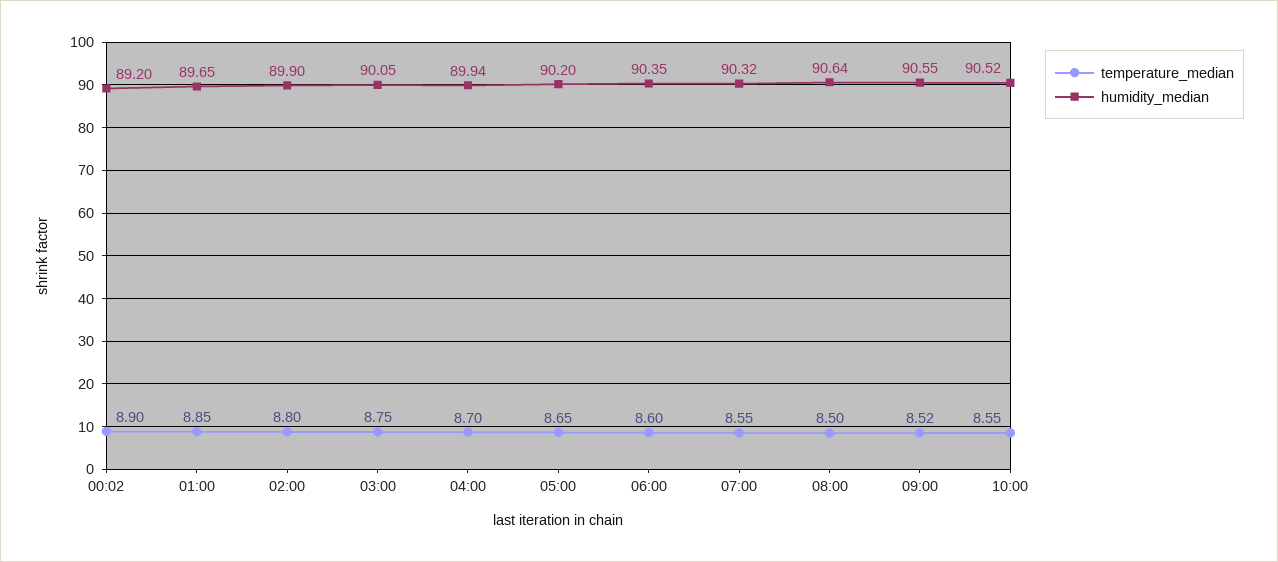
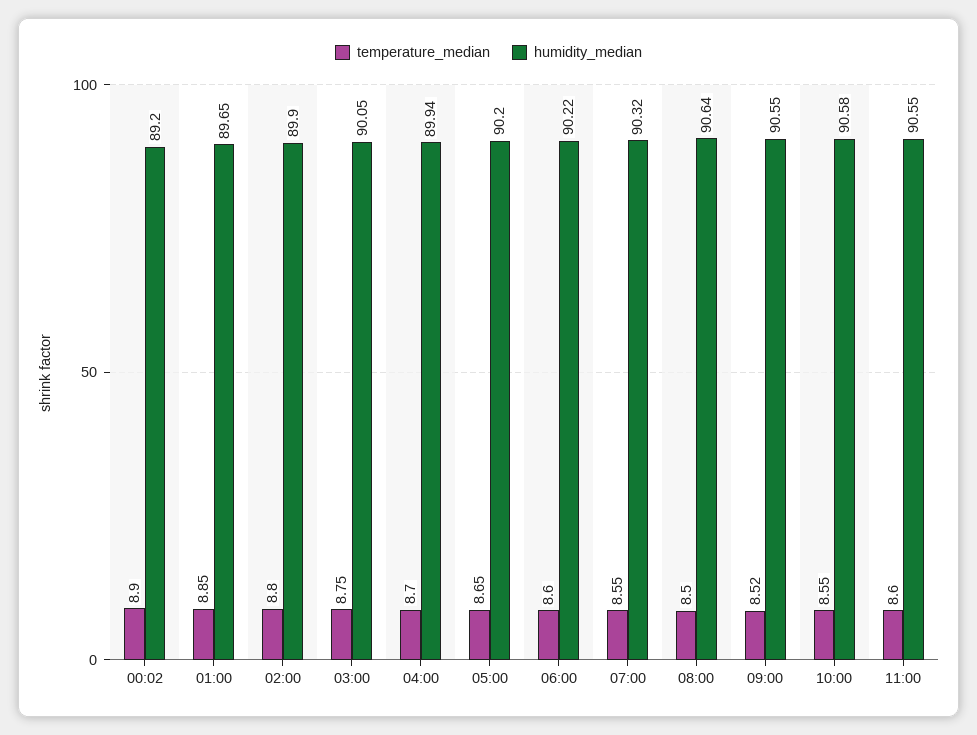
humidity_median, 06:00: 90.35 -> 90.22
humidity_median, 10:00: 90.52 -> 90.58
temperature_median, 11:00: none -> 8.6
humidity_median, 11:00: none -> 90.55

